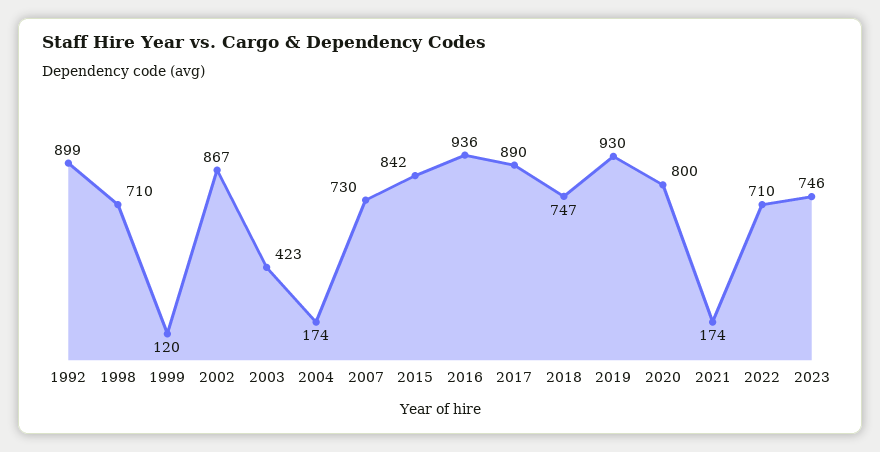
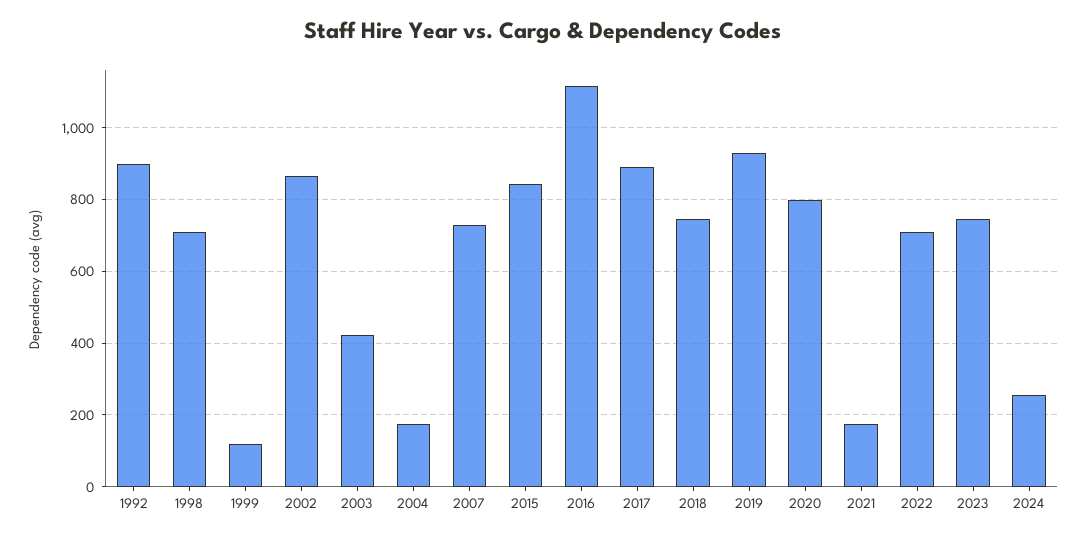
2016: 936 -> 1120
2024: none -> 260

